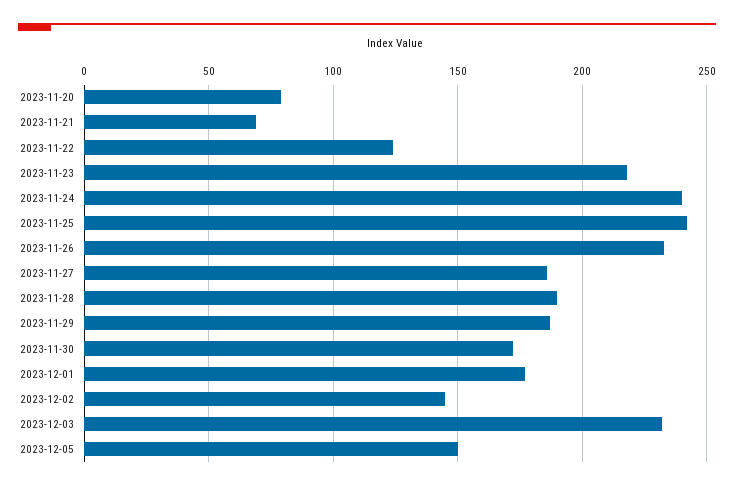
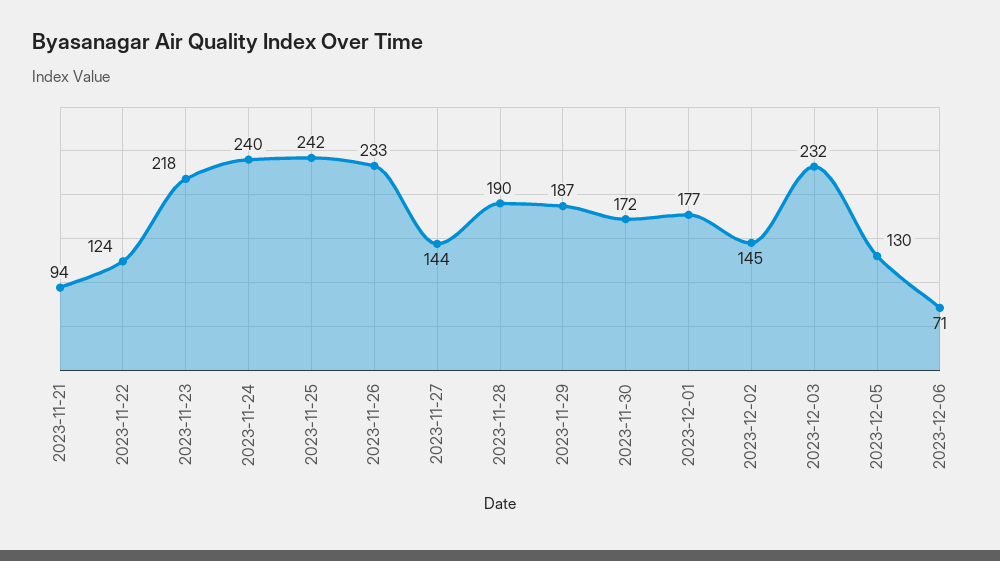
2023-11-20: 80 -> none
2023-11-21: 70 -> 94
2023-11-27: 185 -> 144
2023-12-05: 150 -> 130
2023-12-06: none -> 71

